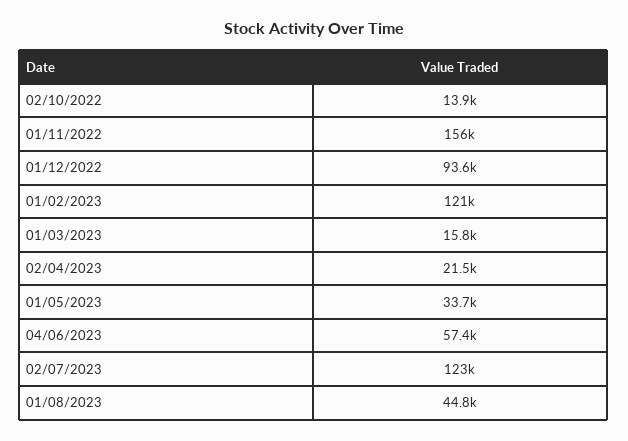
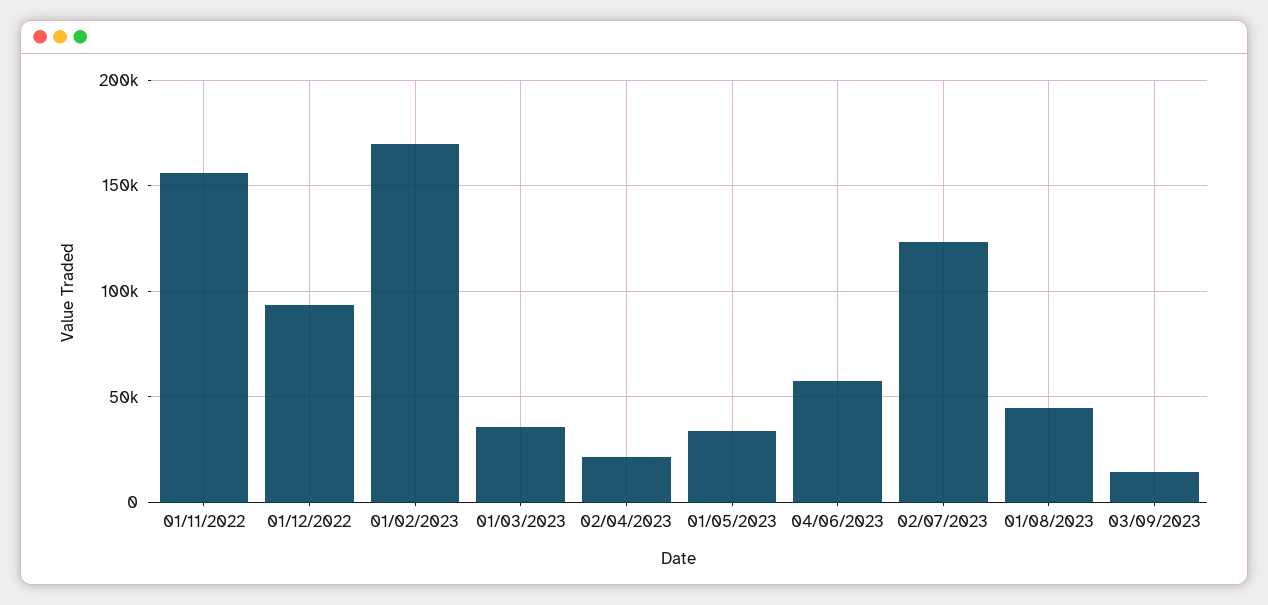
02/10/2022: 13900 -> none
01/02/2023: 121000 -> 170000
01/03/2023: 15800 -> 35000
03/09/2023: none -> 15000

